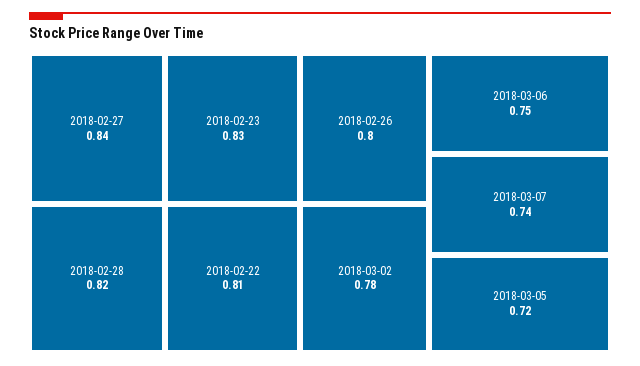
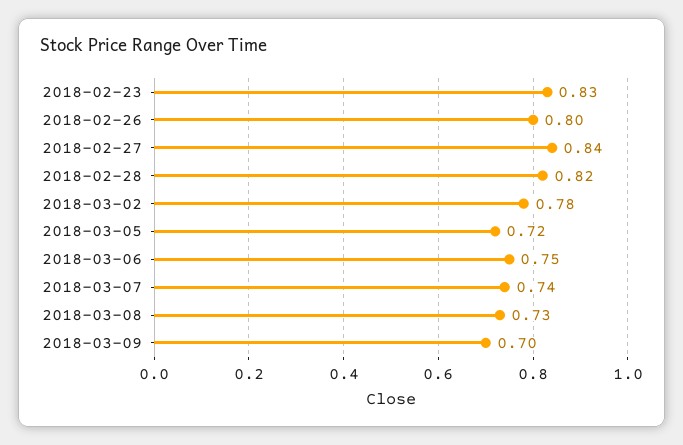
2018-02-22: 0.81 -> none
2018-03-08: none -> 0.73
2018-03-09: none -> 0.7

